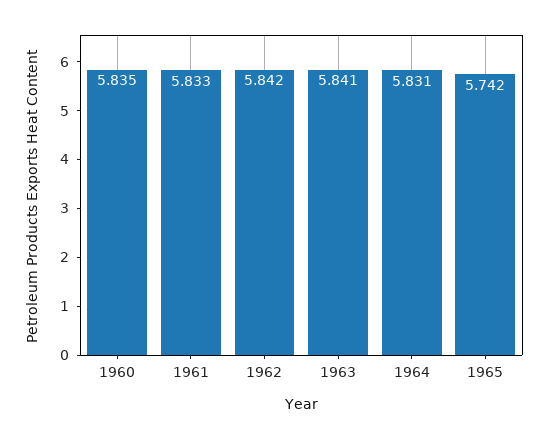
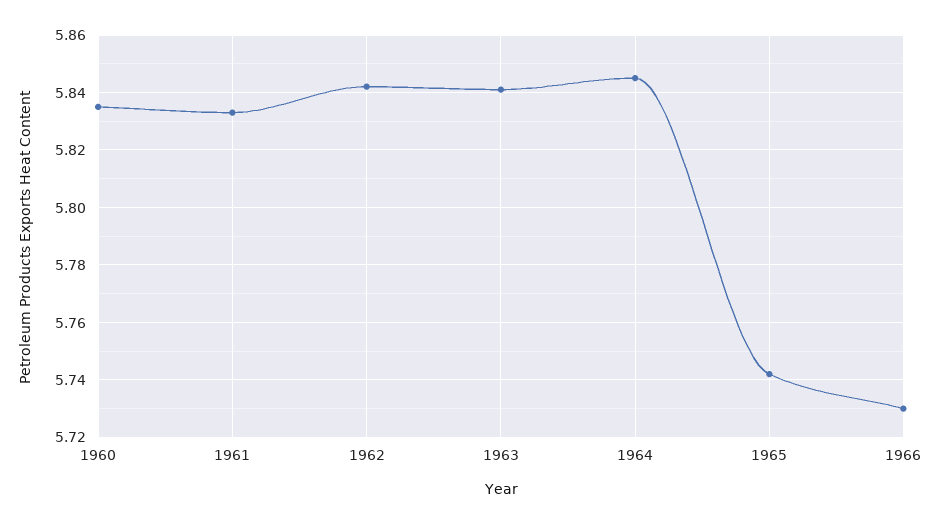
1964: 5.831 -> 5.845
1966: none -> 5.73

